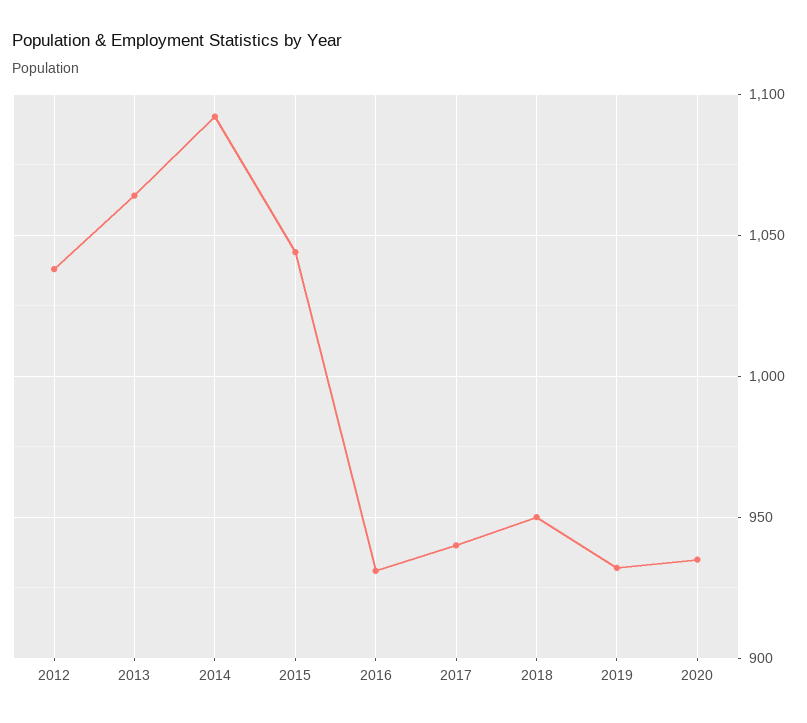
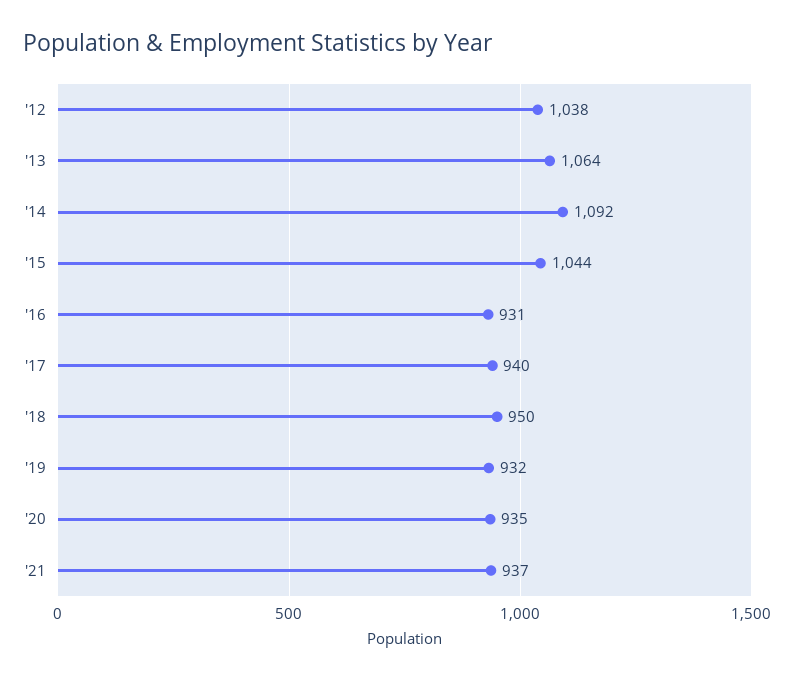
'21: none -> 937

